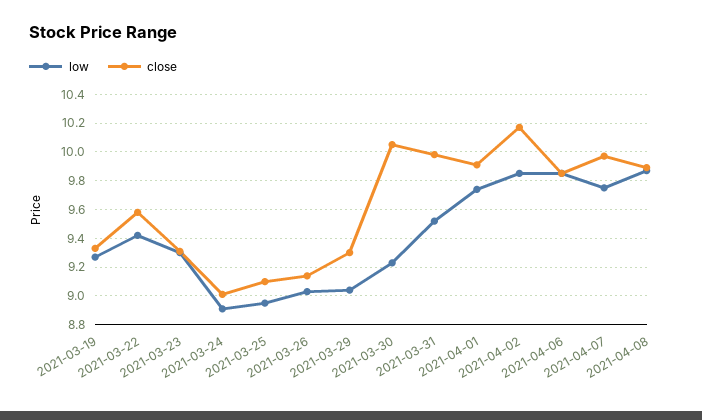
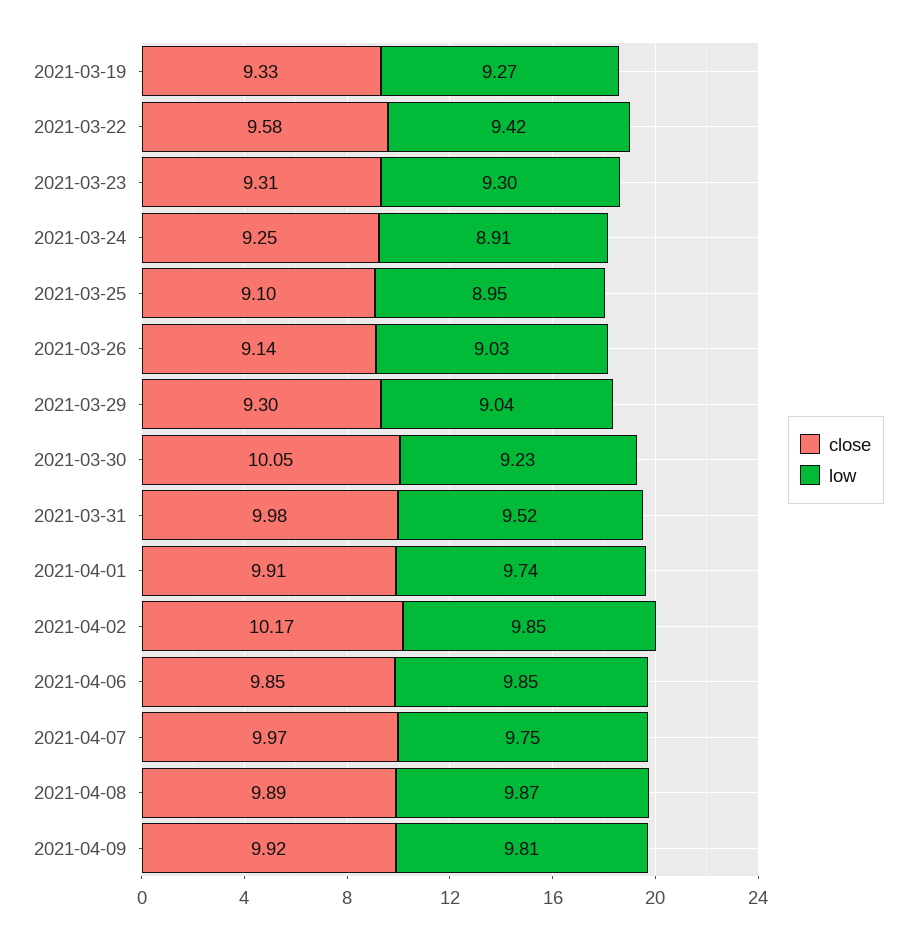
close, 2021-03-24: 9 -> 9.25
close, 2021-04-09: none -> 9.92
low, 2021-04-09: none -> 9.81

